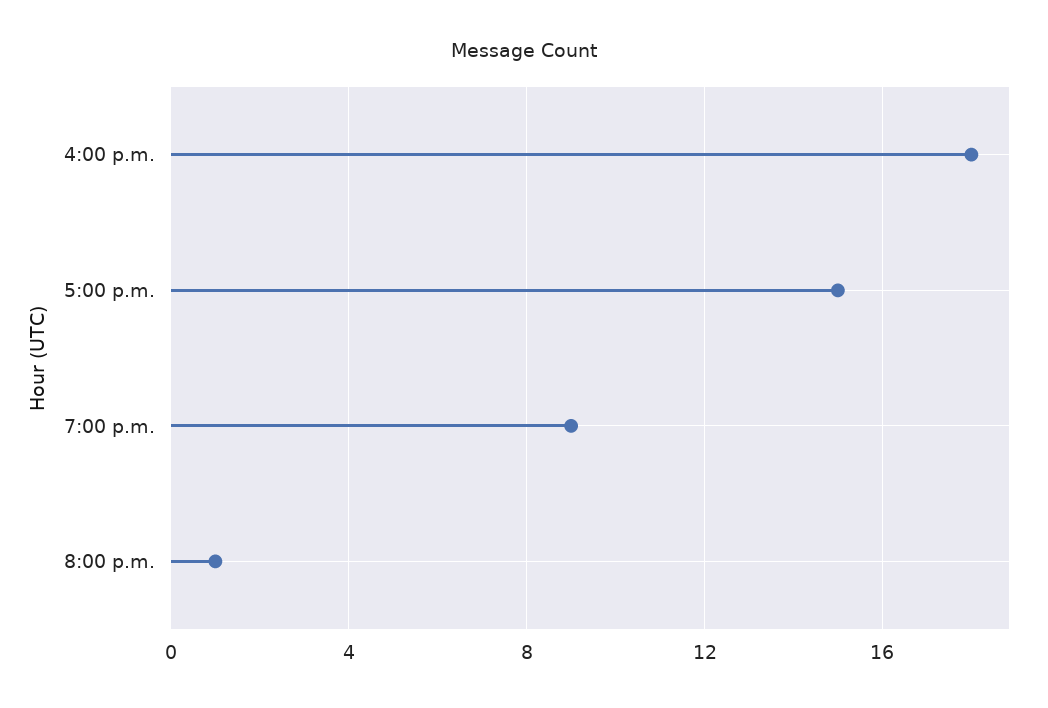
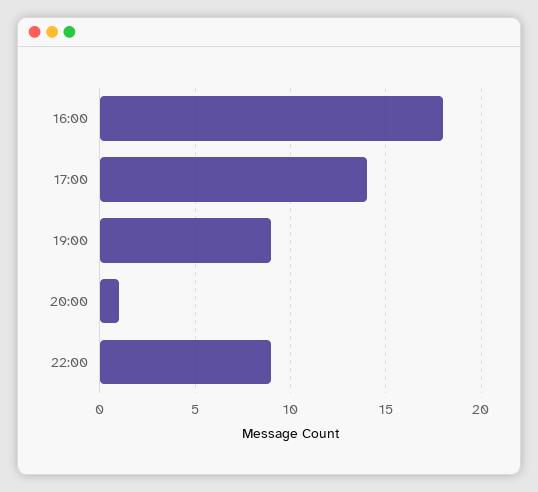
5:00 p.m.: 15 -> 14
22:00: none -> 9

